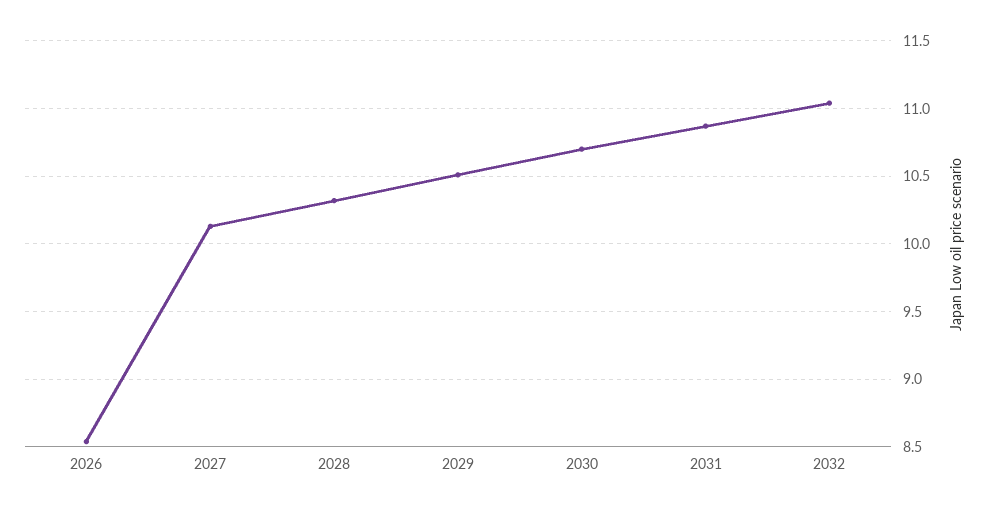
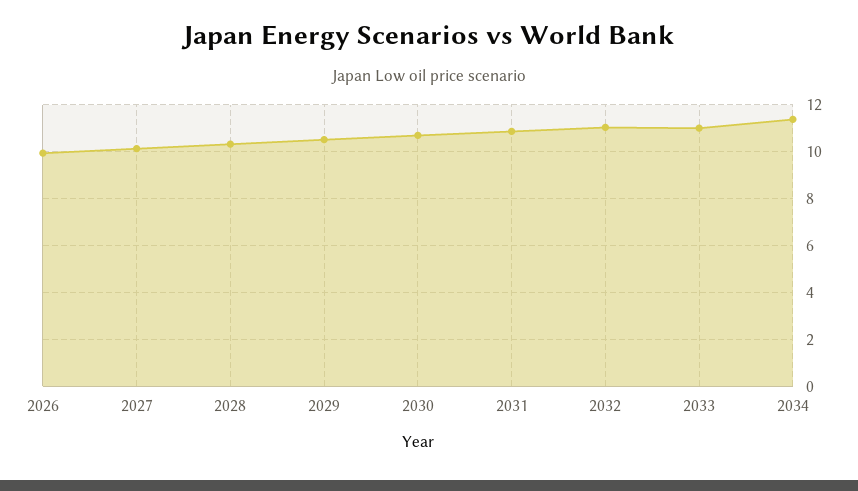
2026: 8.55 -> 10
2033: none -> 11
2034: none -> 11.5

